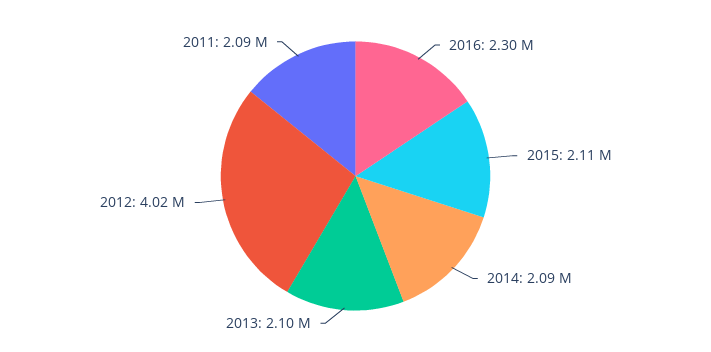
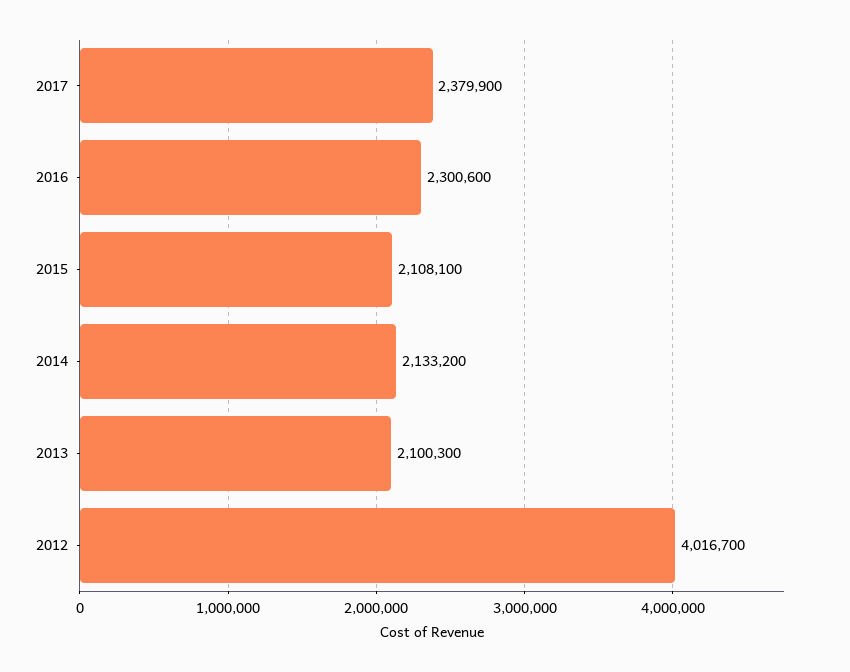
2014: 2090000 -> 2133200
2011: 2090000 -> none
2017: none -> 2379900

